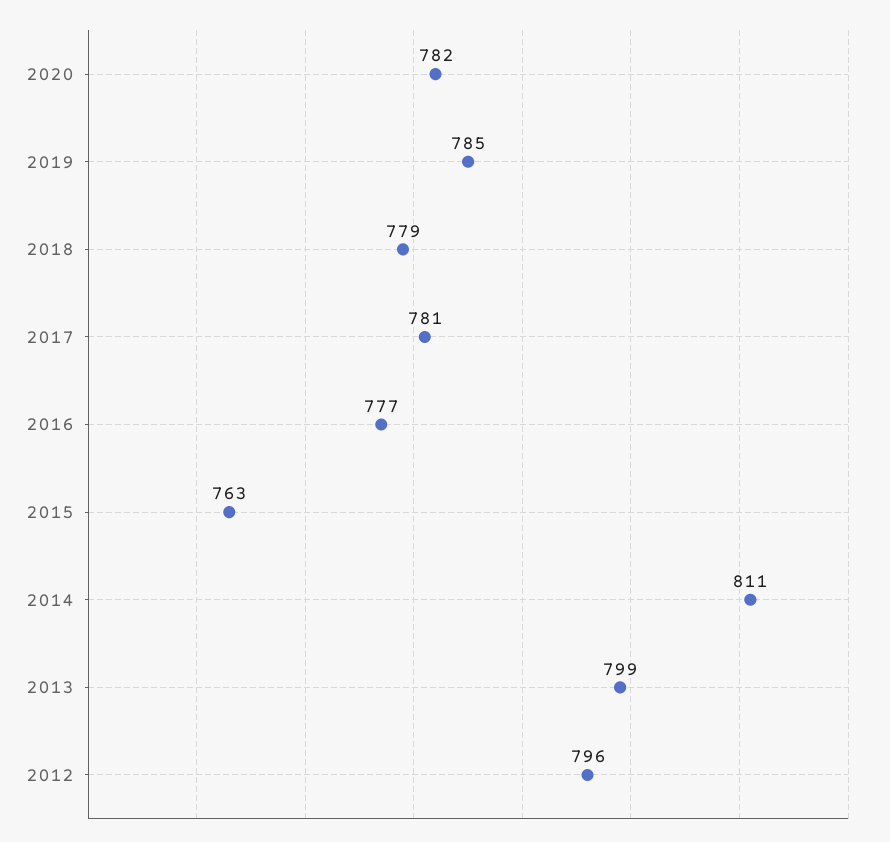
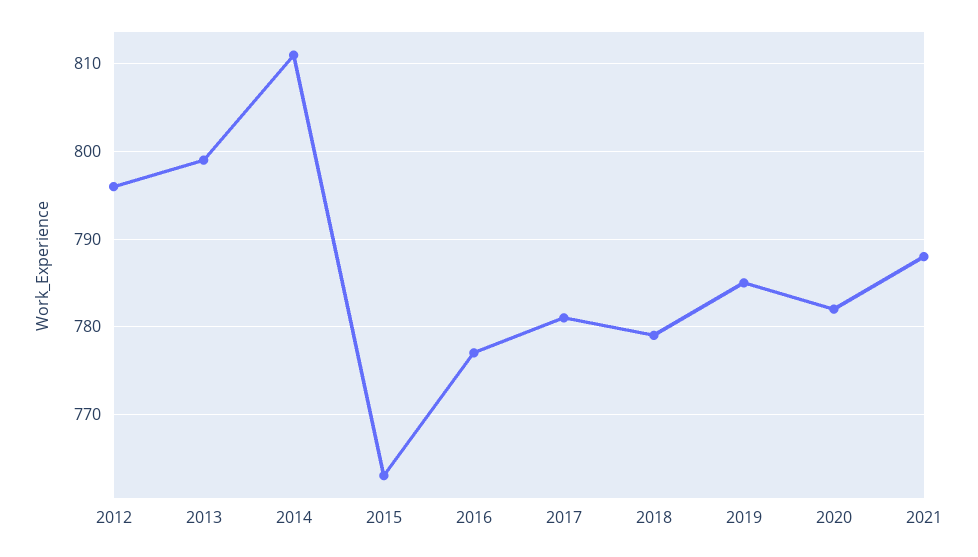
2021: none -> 788

